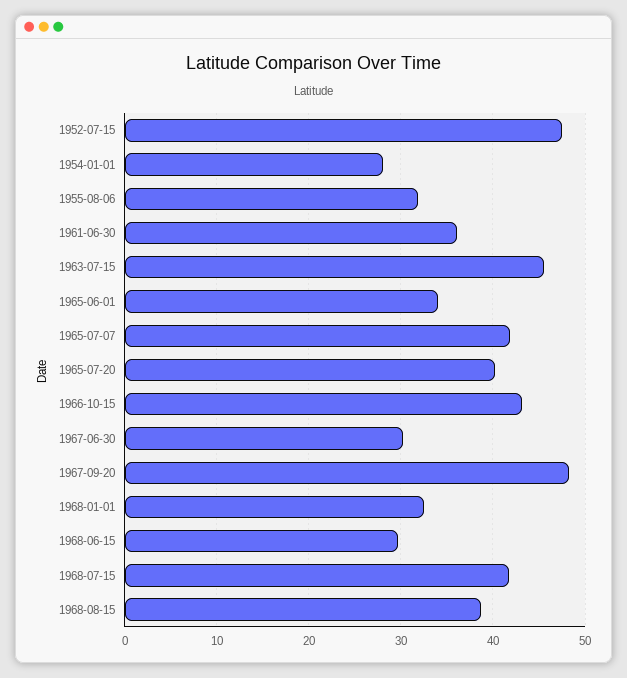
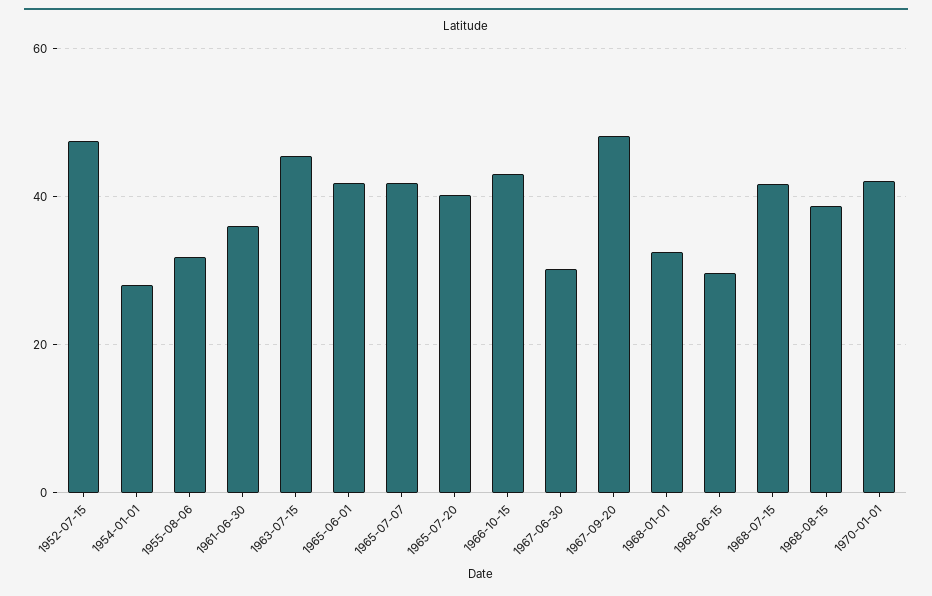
1965-06-01: 34 -> 42
1970-01-01: none -> 42

